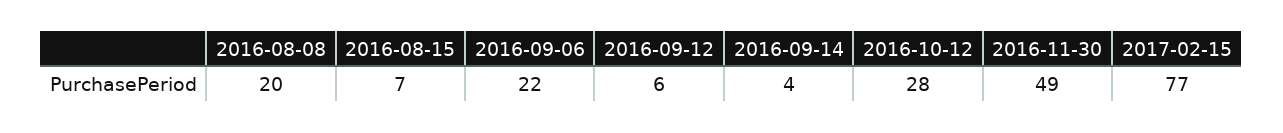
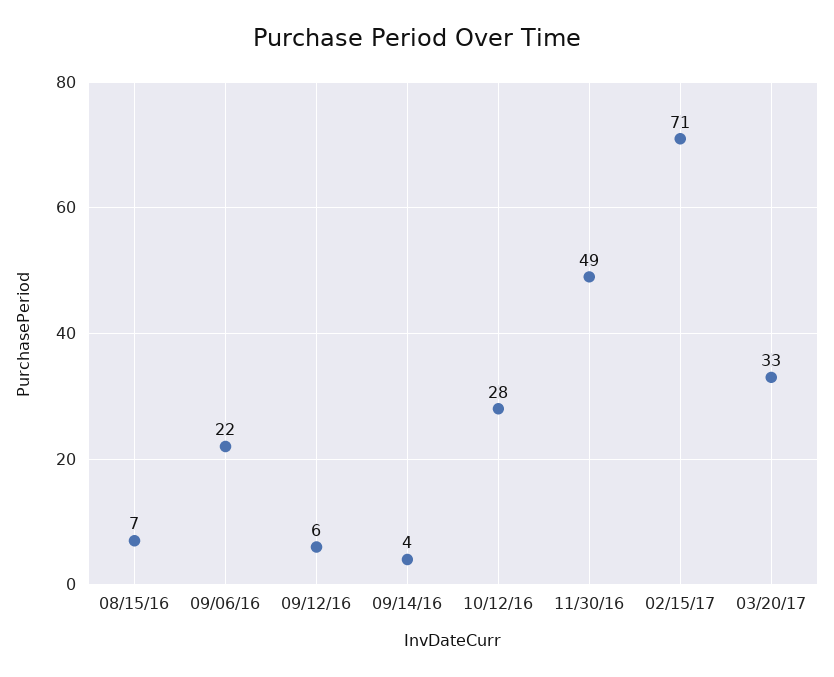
2016-08-08: 20 -> none
2017-02-15: 77 -> 71
03/20/17: none -> 33

